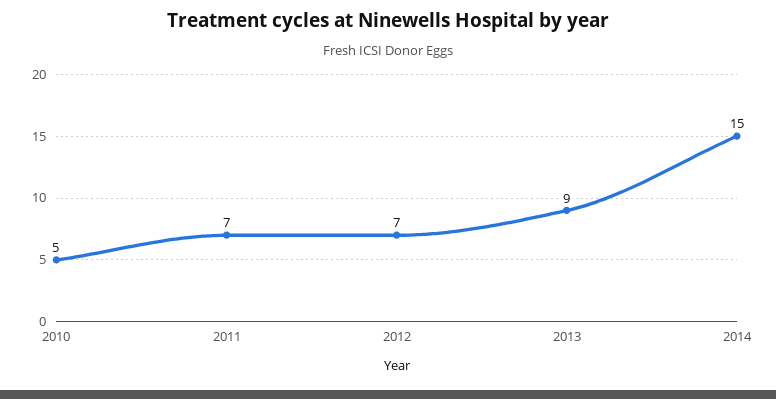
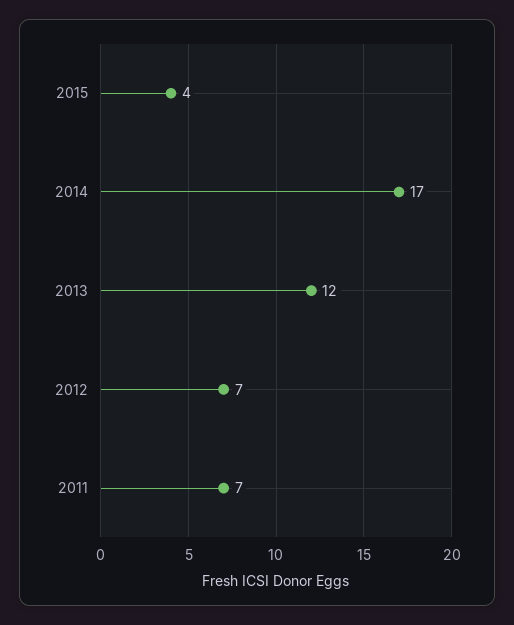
2010: 5 -> none
2013: 9 -> 12
2014: 15 -> 17
2015: none -> 4

